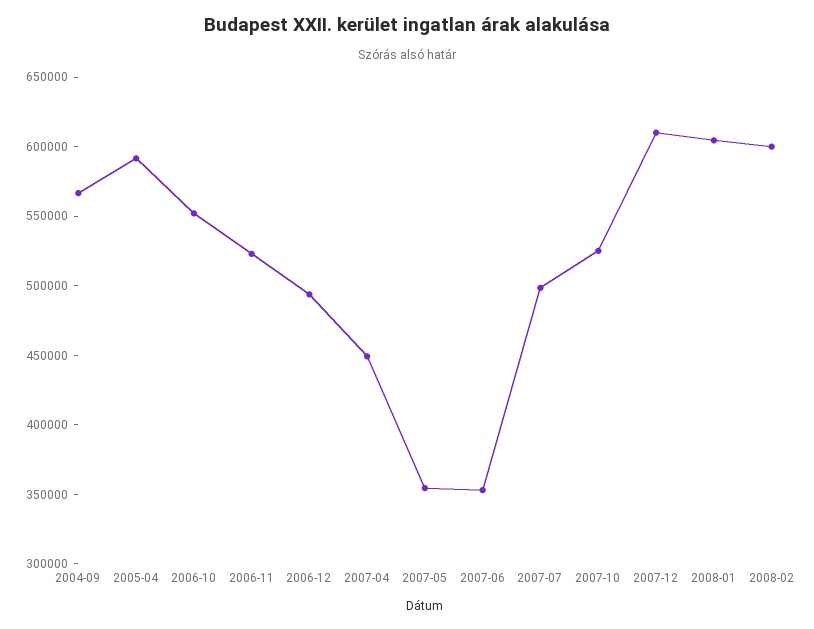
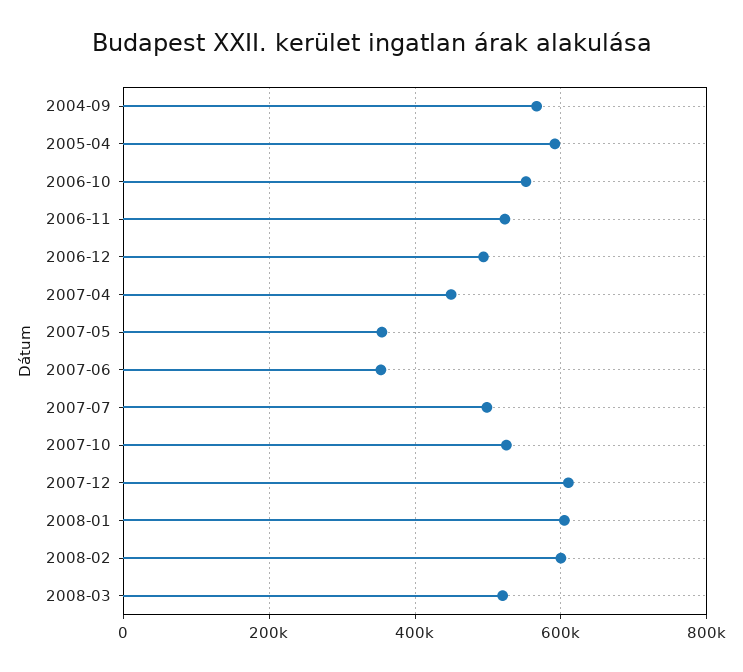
2008-03: none -> 520000

